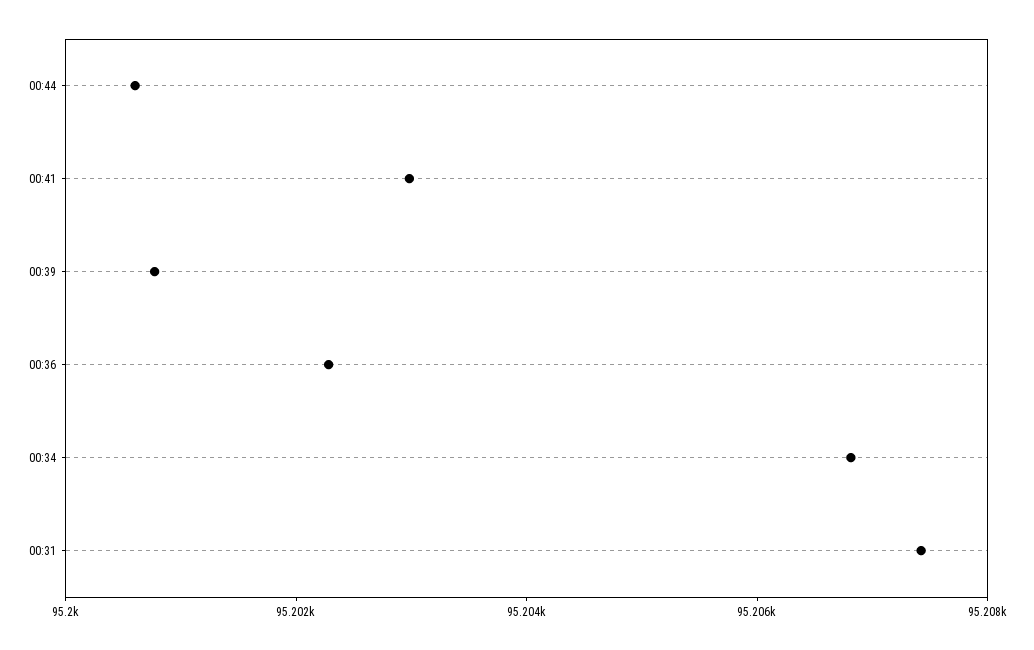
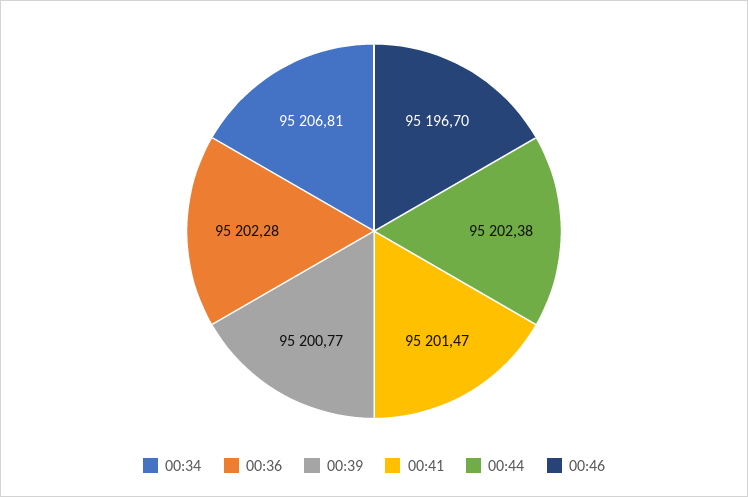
00:44: 95200.5 -> 95202.38
00:41: 95203 -> 95201.47
00:31: 95207.5 -> none
00:46: none -> 95196.7

